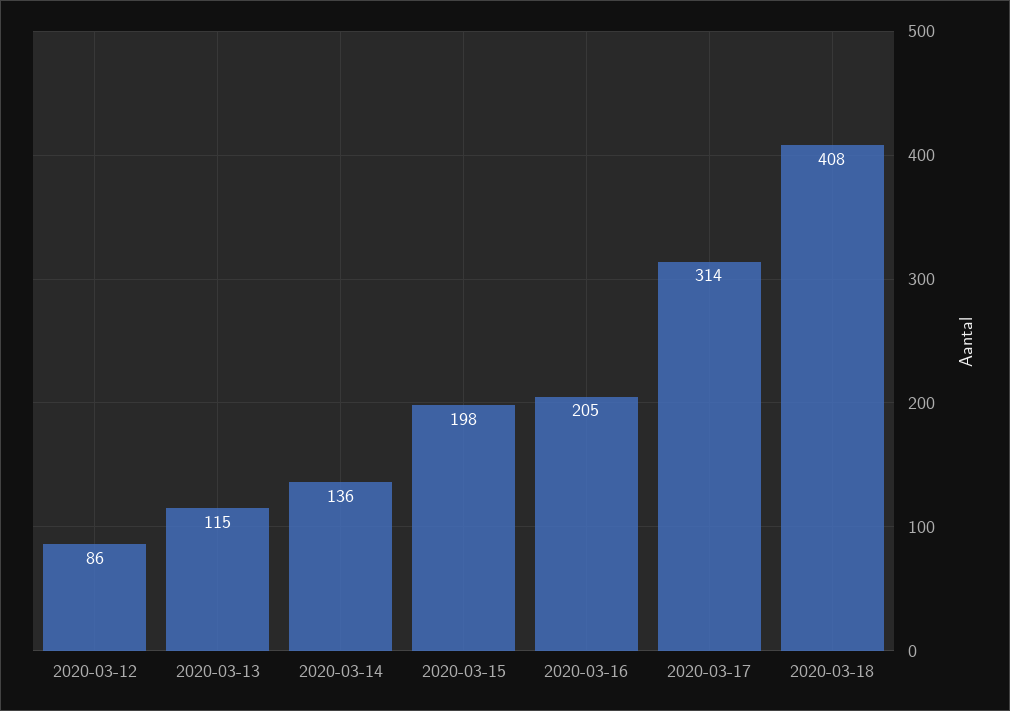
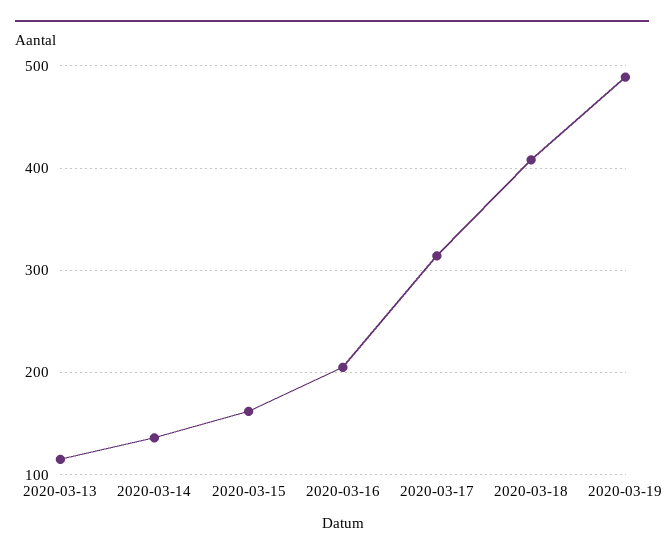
2020-03-12: 86 -> none
2020-03-15: 198 -> 160
2020-03-19: none -> 490

